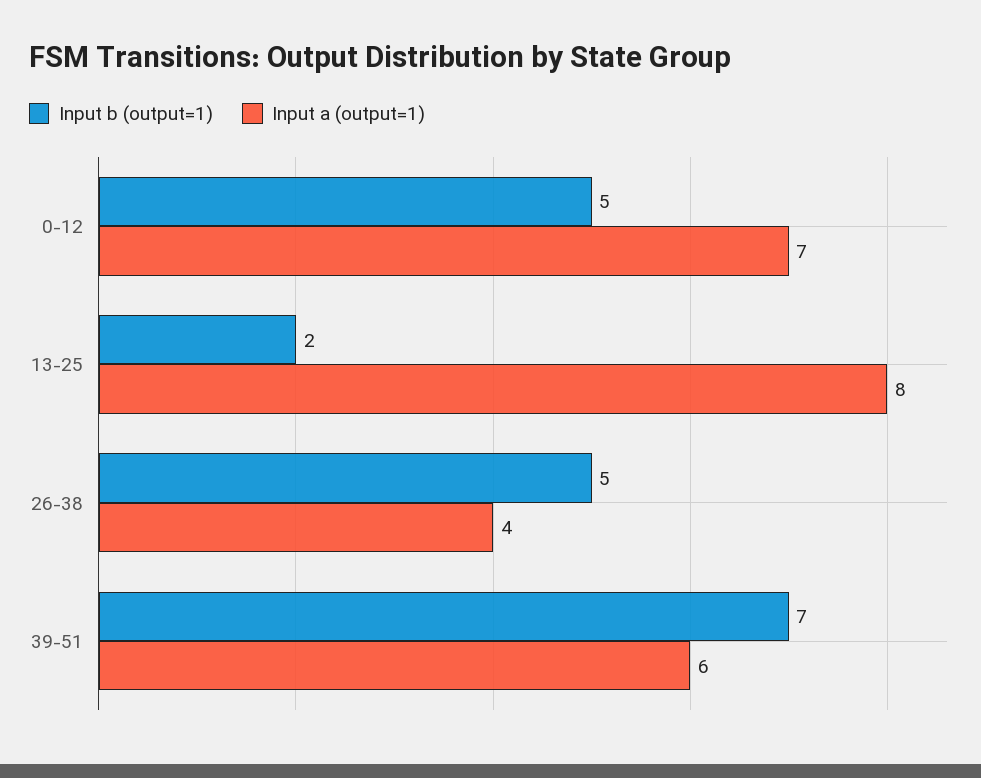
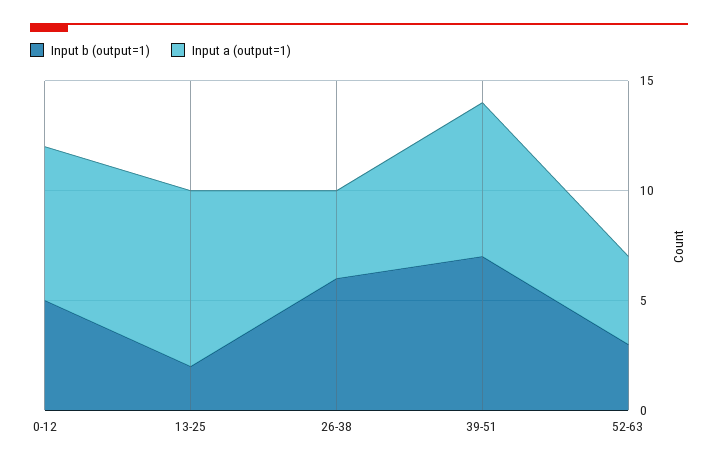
Input b (output=1), 26-38: 5 -> 6
Input a (output=1), 39-51: 6 -> 7
Input b (output=1), 52-63: none -> 3
Input a (output=1), 52-63: none -> 4

